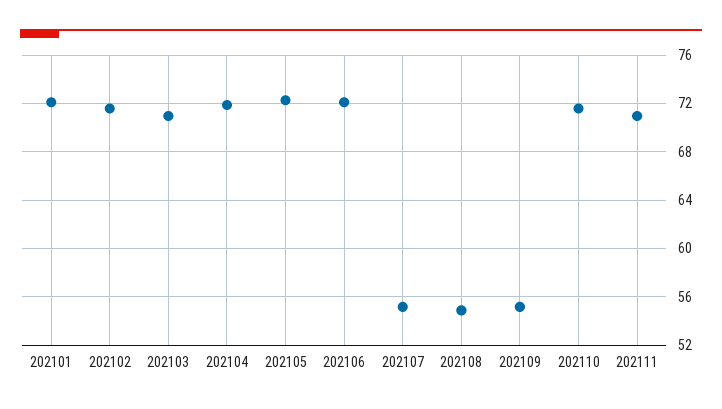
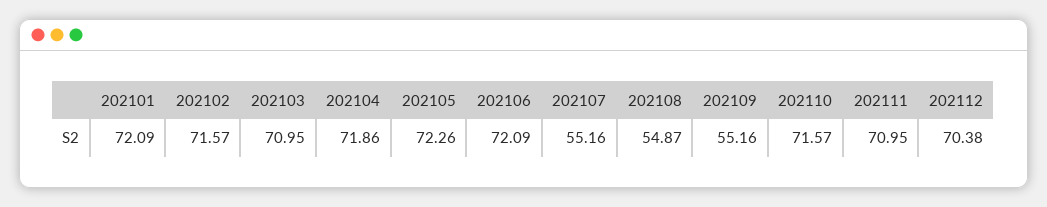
202112: none -> 70.38

